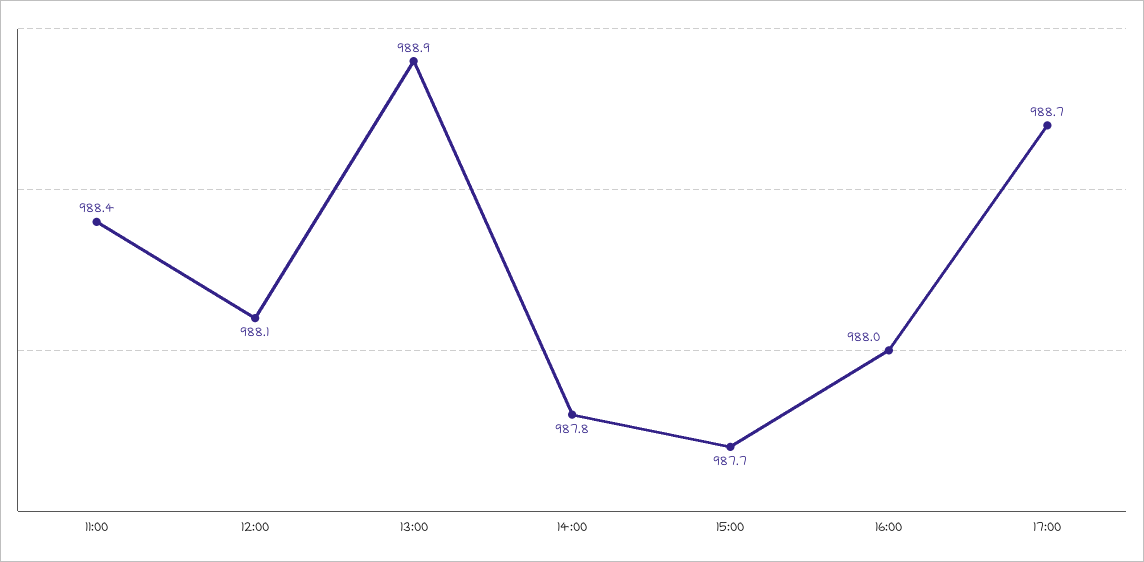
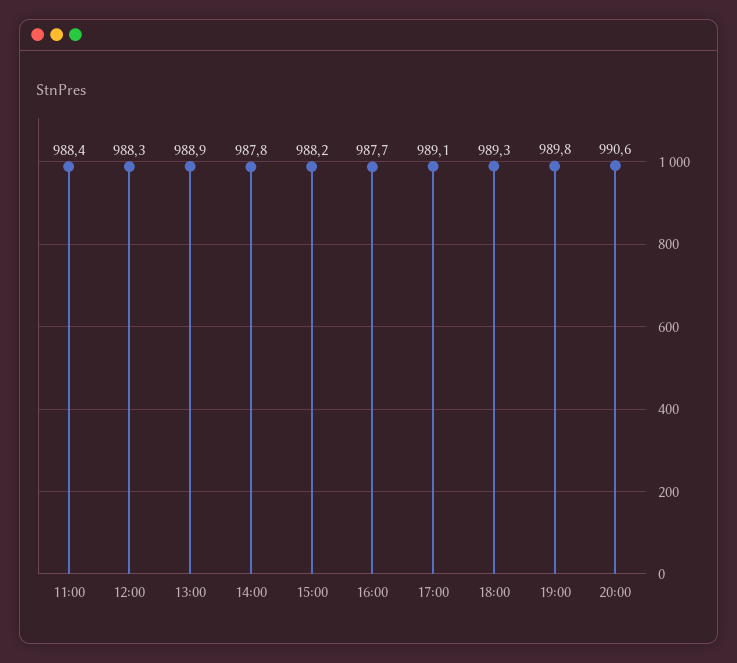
12:00: 988.1 -> 988.3
15:00: 987.7 -> 988.2
16:00: 988 -> 987.7
17:00: 988.7 -> 989.1
18:00: none -> 989.3
19:00: none -> 989.8
20:00: none -> 990.6

